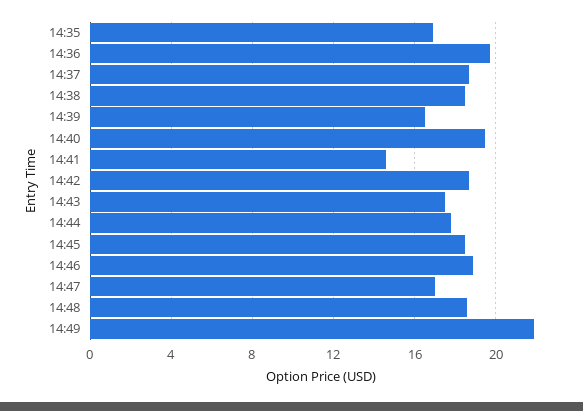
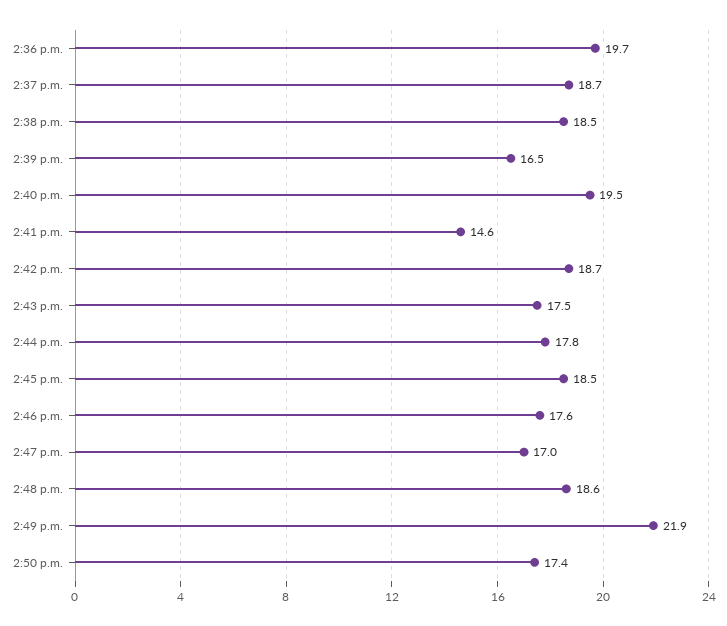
14:35: 17 -> none
14:46: 19 -> 17.6
2:50 p.m.: none -> 17.4

